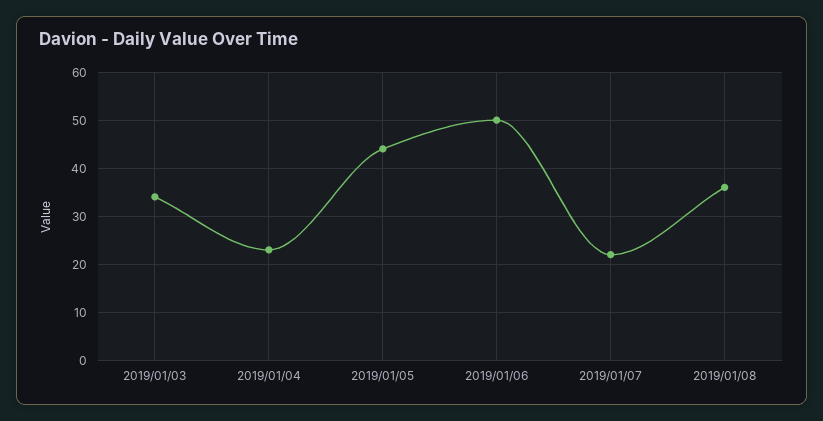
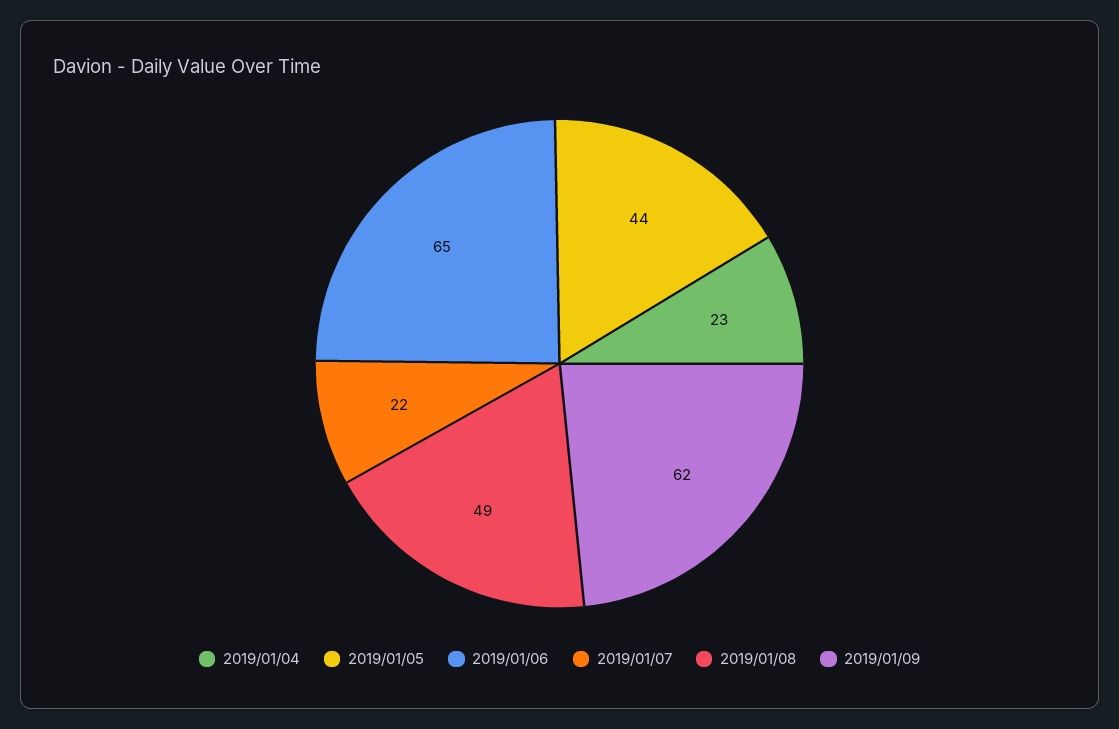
2019/01/03: 35 -> none
2019/01/06: 50 -> 65
2019/01/08: 35 -> 49
2019/01/09: none -> 62

